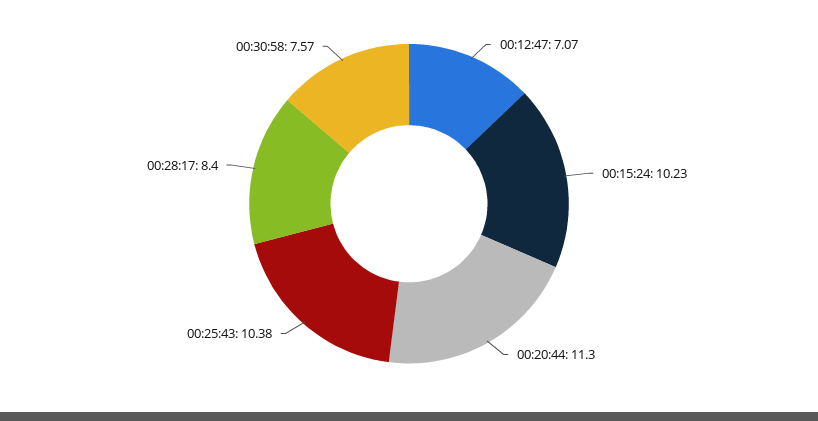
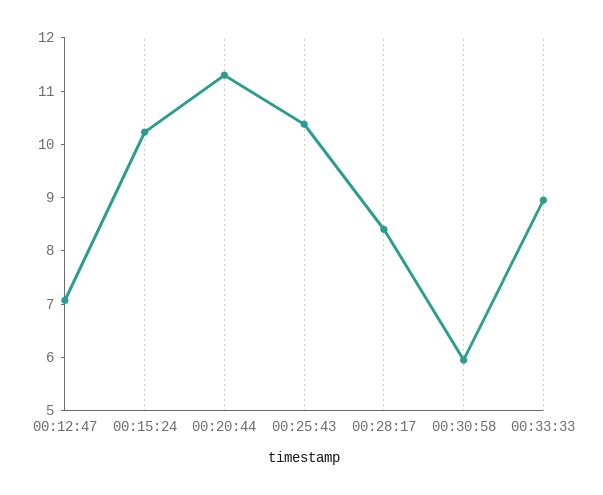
00:30:58: 7.57 -> 6
00:33:33: none -> 9

